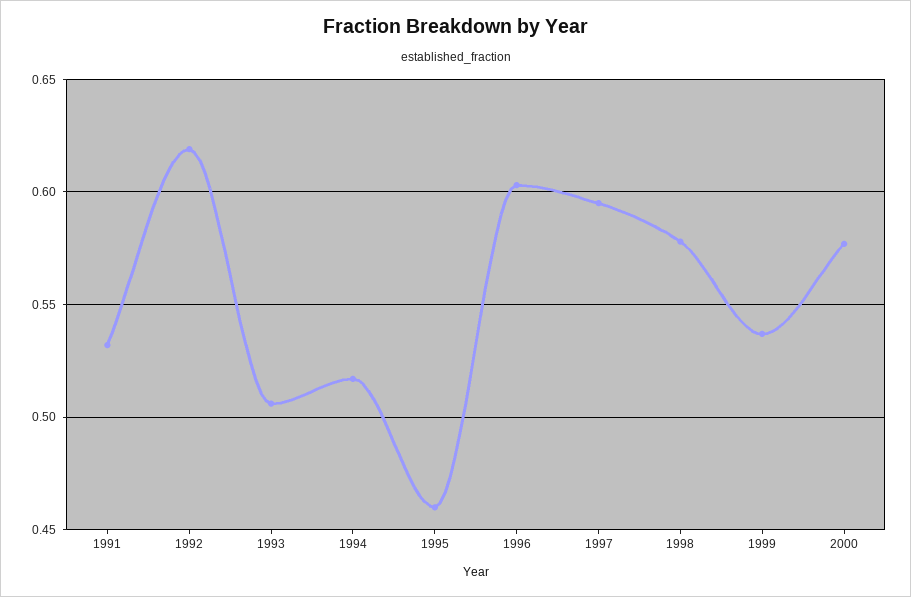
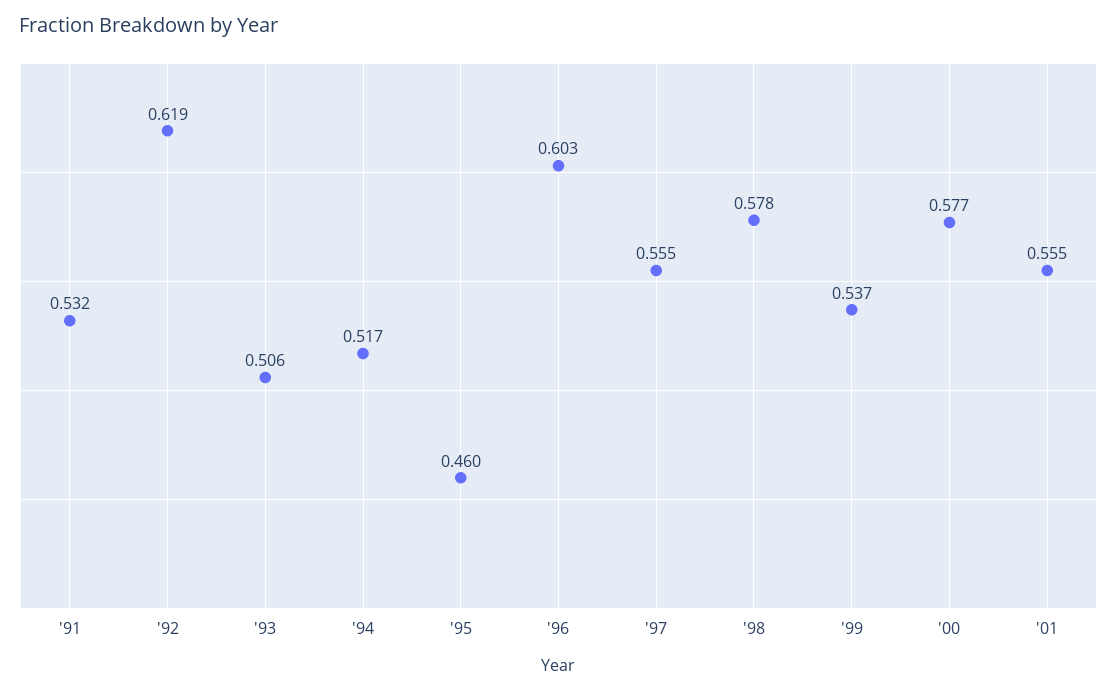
1997: 0.595 -> 0.555
'01: none -> 0.555

